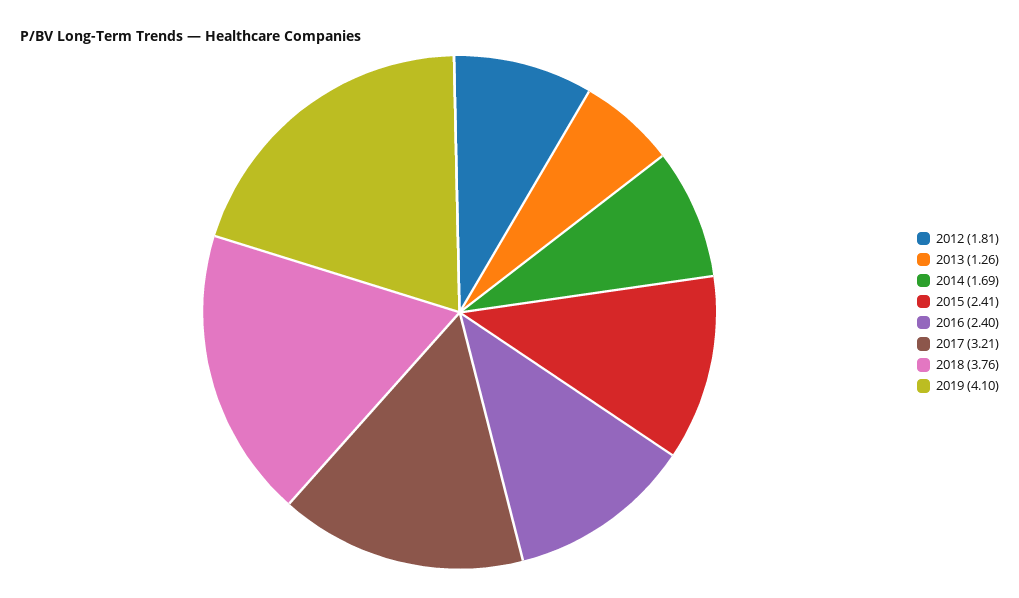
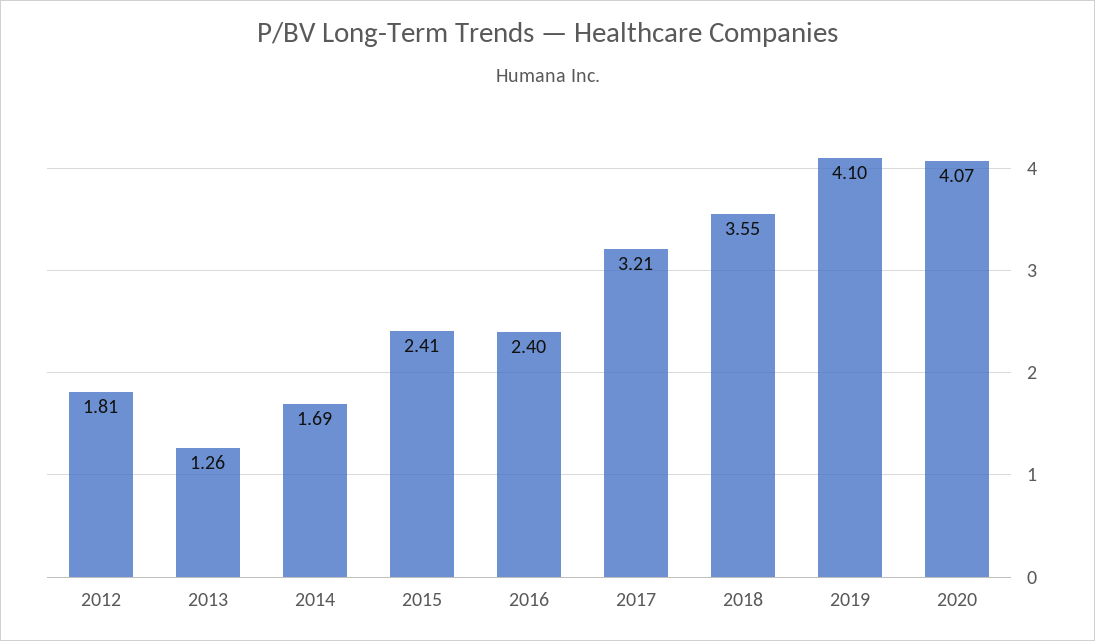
2018: 3.76 -> 3.55
2020: none -> 4.07

